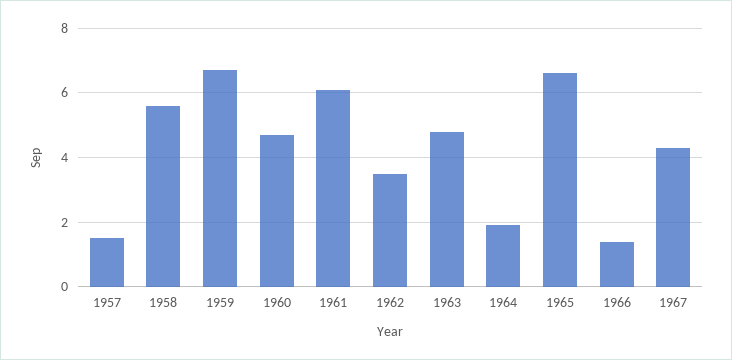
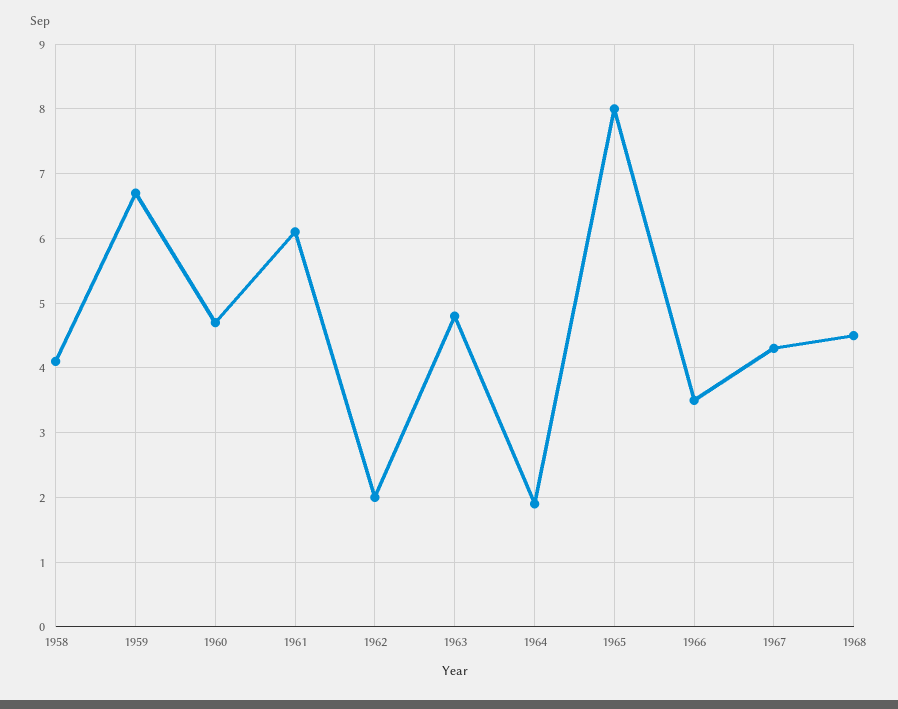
1957: 1.5 -> none
1958: 5.5 -> 4.1
1962: 3.5 -> 2
1965: 6.5 -> 8
1966: 1.5 -> 3.5
1968: none -> 4.5

